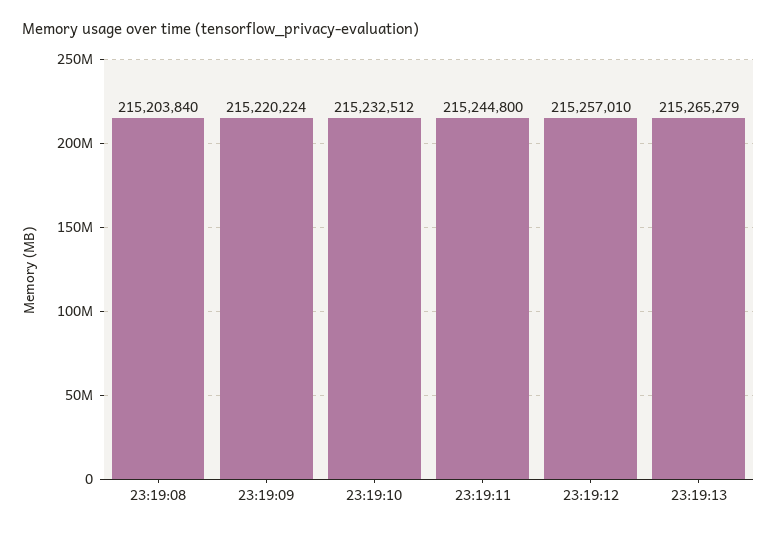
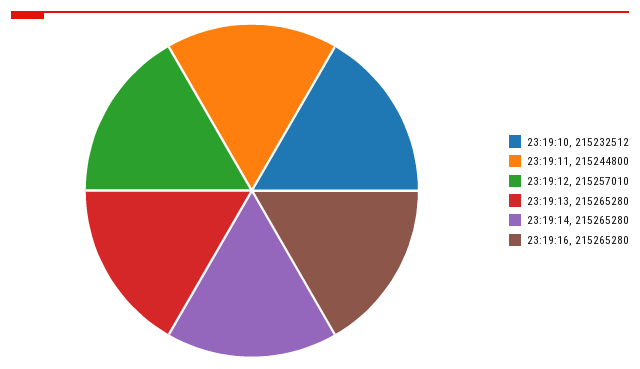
23:19:08: 215203840 -> none
23:19:09: 215220224 -> none
23:19:13: 215265279 -> 215265280
23:19:14: none -> 215265280
23:19:16: none -> 215265280

